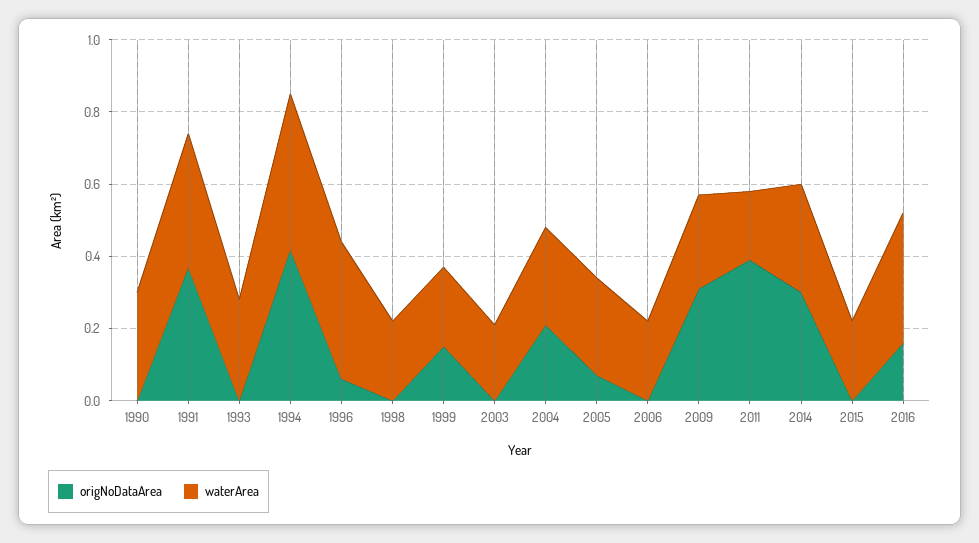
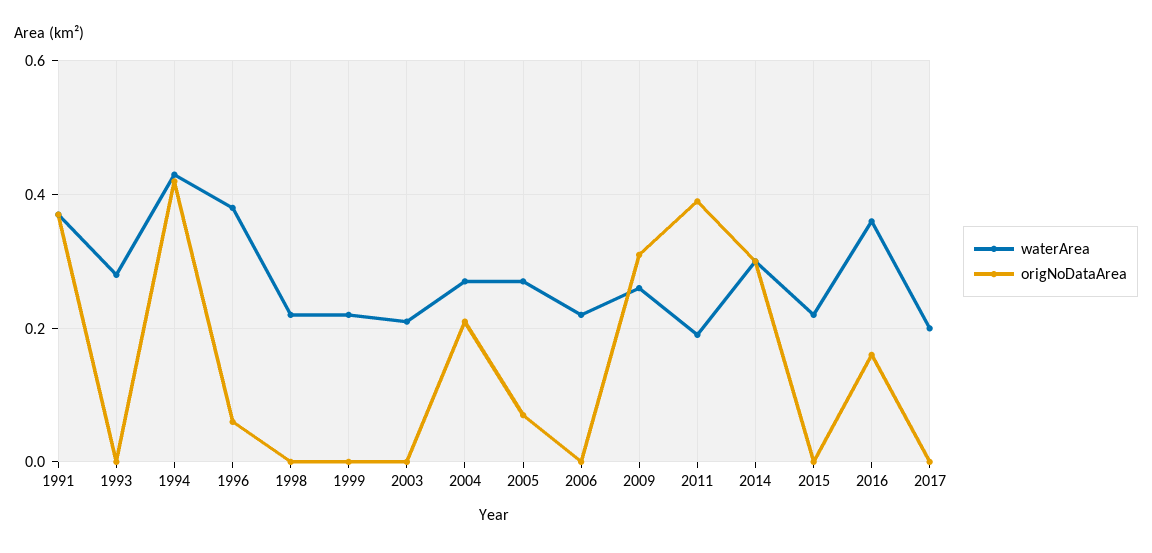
origNoDataArea, 1990: 0 -> none
waterArea, 1990: 0.3 -> none
origNoDataArea, 1999: 0.15 -> 0
waterArea, 2017: none -> 0.2
origNoDataArea, 2017: none -> 0

